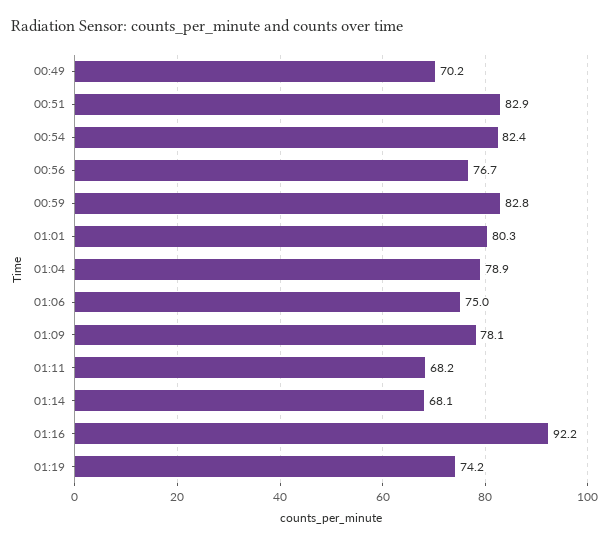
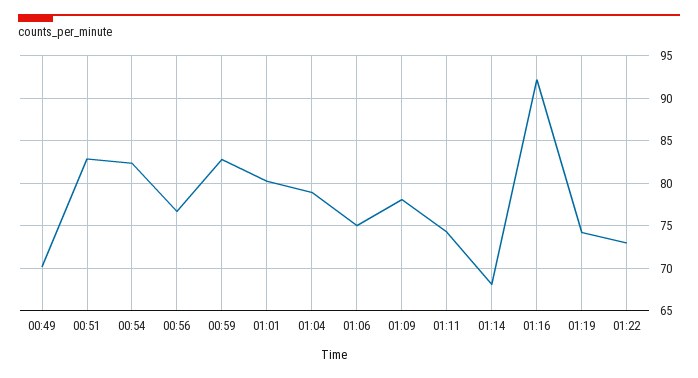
01:11: 68.2 -> 74
01:22: none -> 73

